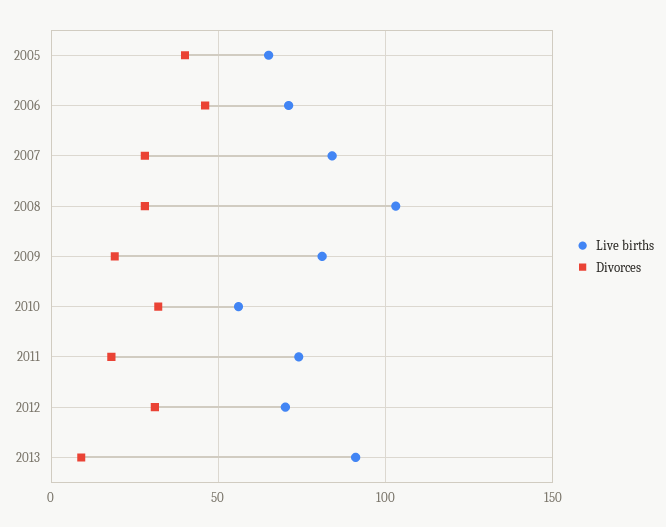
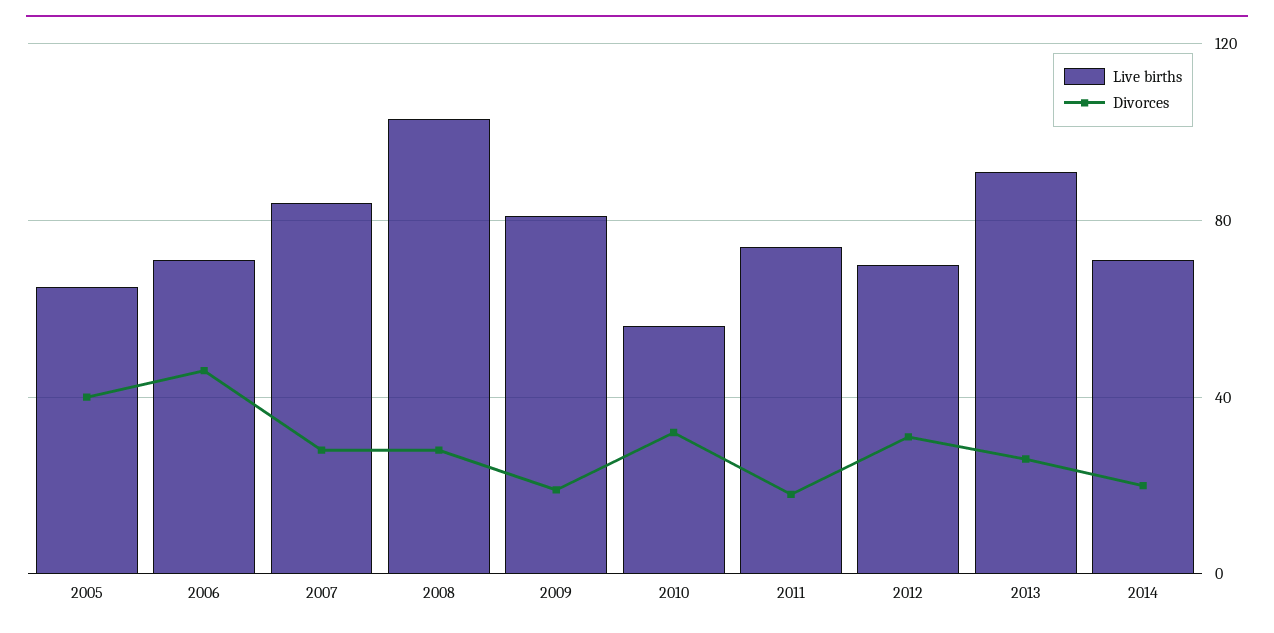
Divorces, 2013: 10 -> 25
Live births, 2014: none -> 70
Divorces, 2014: none -> 20

